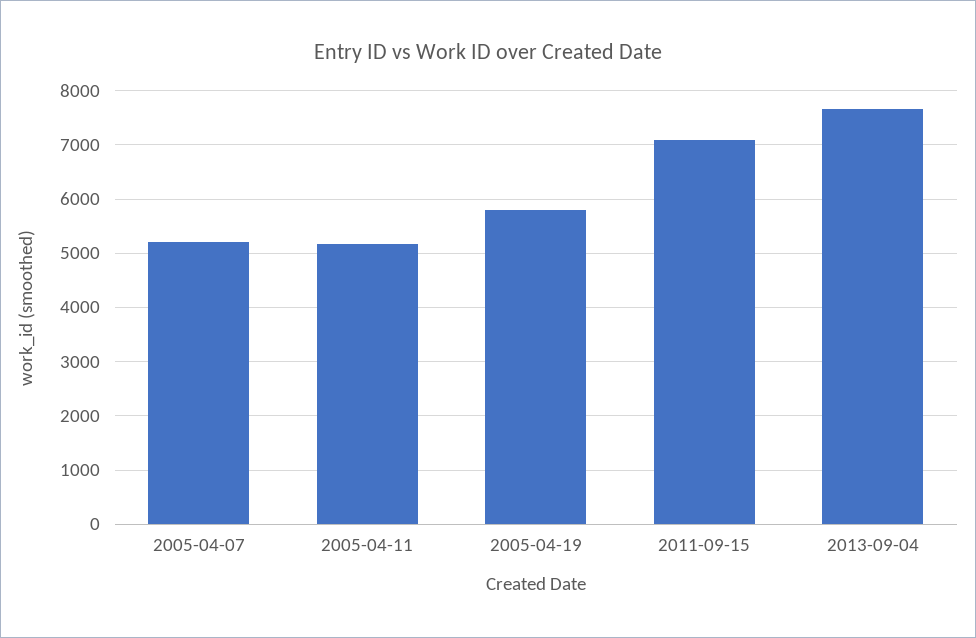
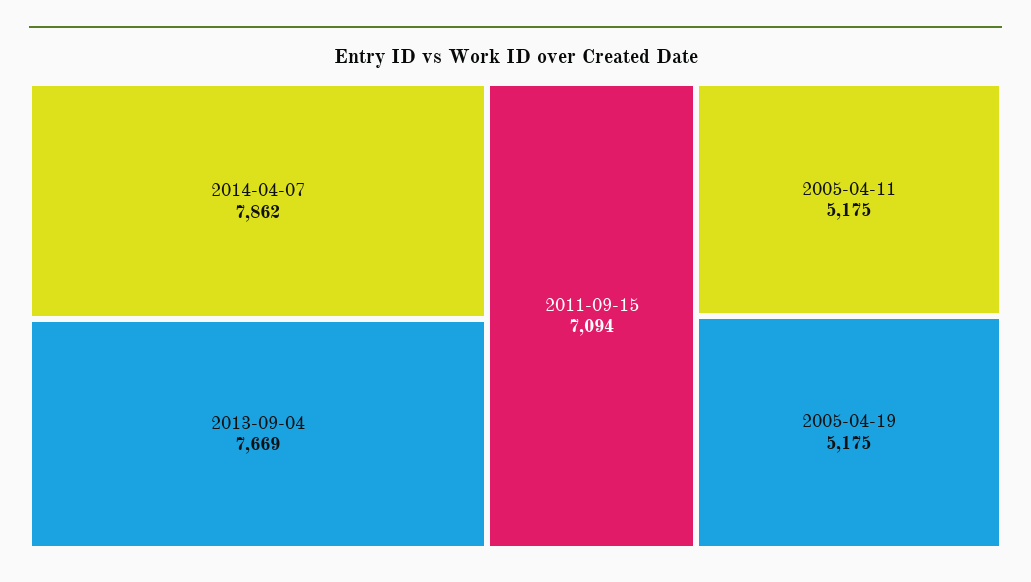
2005-04-07: 5200 -> none
2005-04-19: 5800 -> 5175
2014-04-07: none -> 7862

